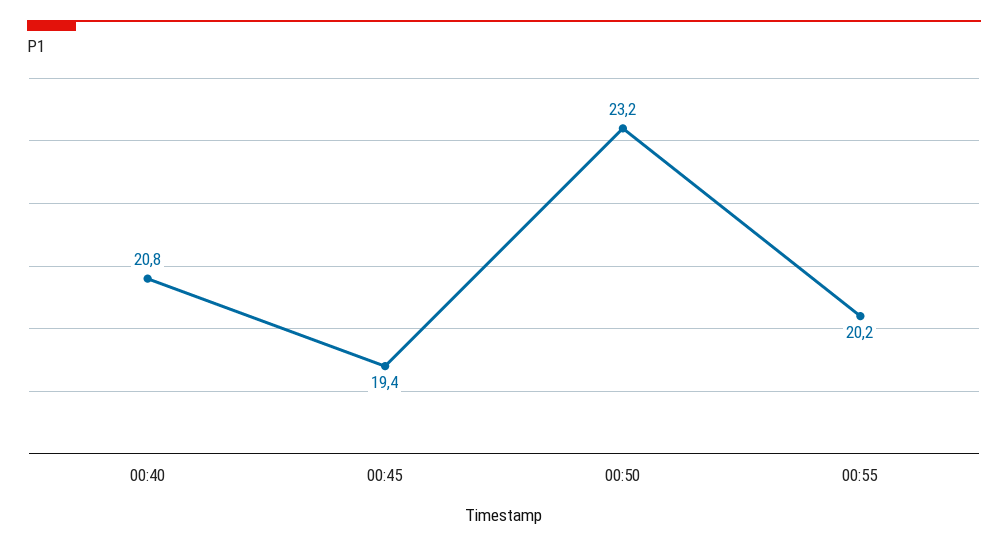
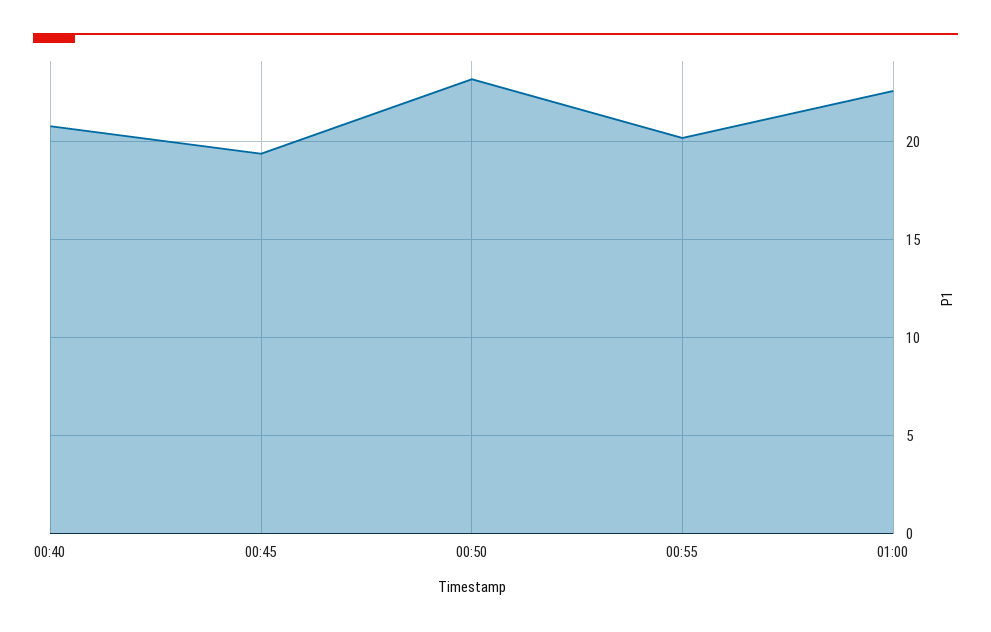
01:00: none -> 22.5

